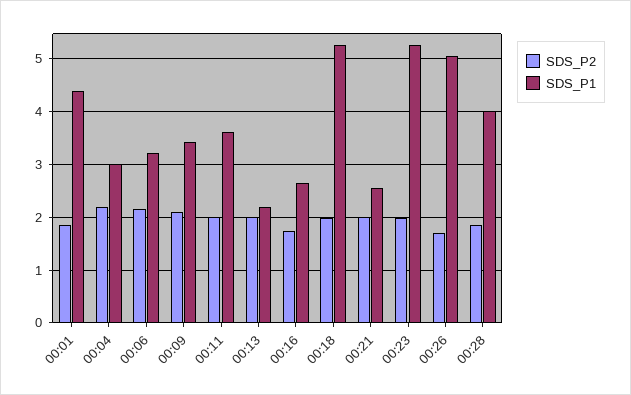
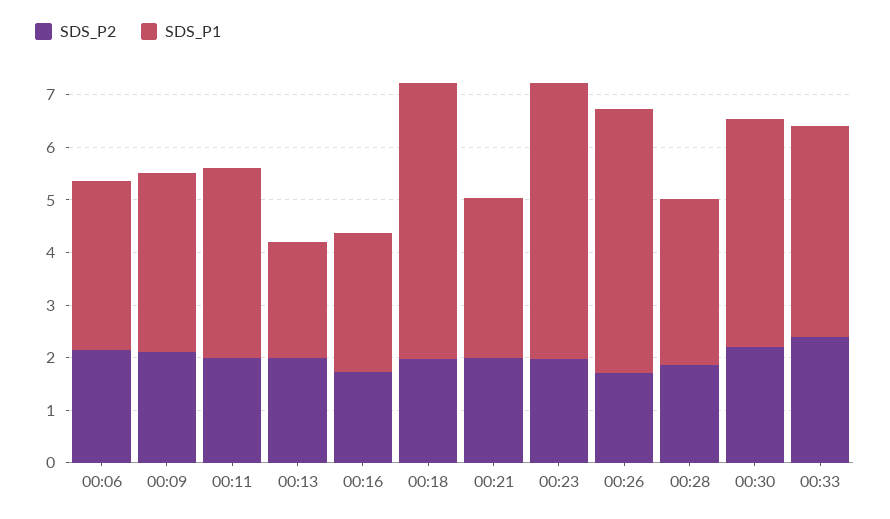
SDS_P2, 00:01: 1.8 -> none
SDS_P1, 00:01: 4.4 -> none
SDS_P2, 00:04: 2.2 -> none
SDS_P1, 00:04: 3 -> none
SDS_P1, 00:21: 2.6 -> 3
SDS_P1, 00:28: 4 -> 3.2
SDS_P2, 00:30: none -> 2.2
SDS_P1, 00:30: none -> 4.4
SDS_P2, 00:33: none -> 2.4
SDS_P1, 00:33: none -> 4

